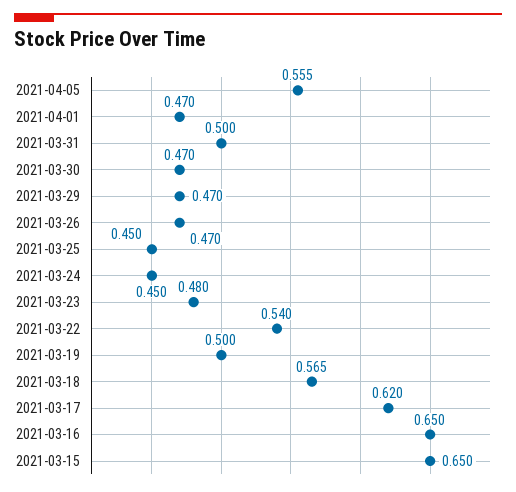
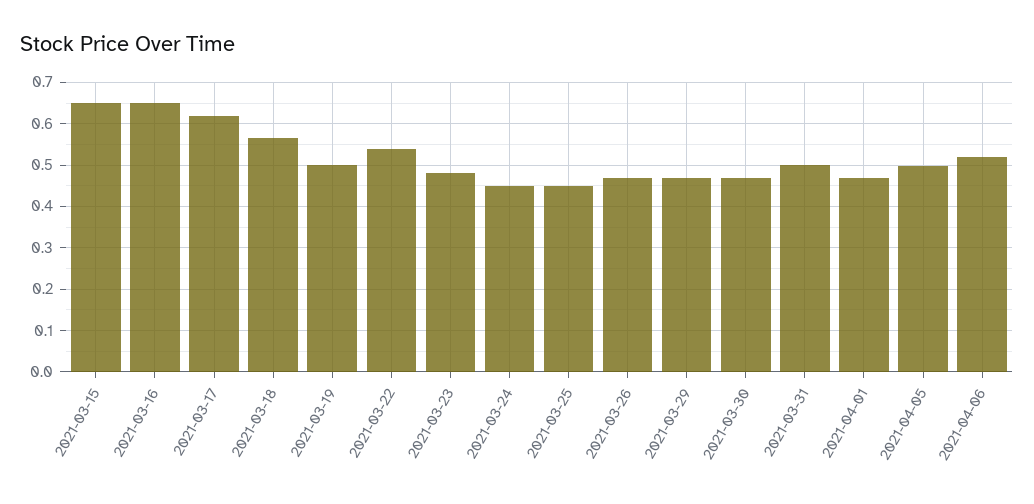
2021-04-05: 0.555 -> 0.5
2021-04-06: none -> 0.52

